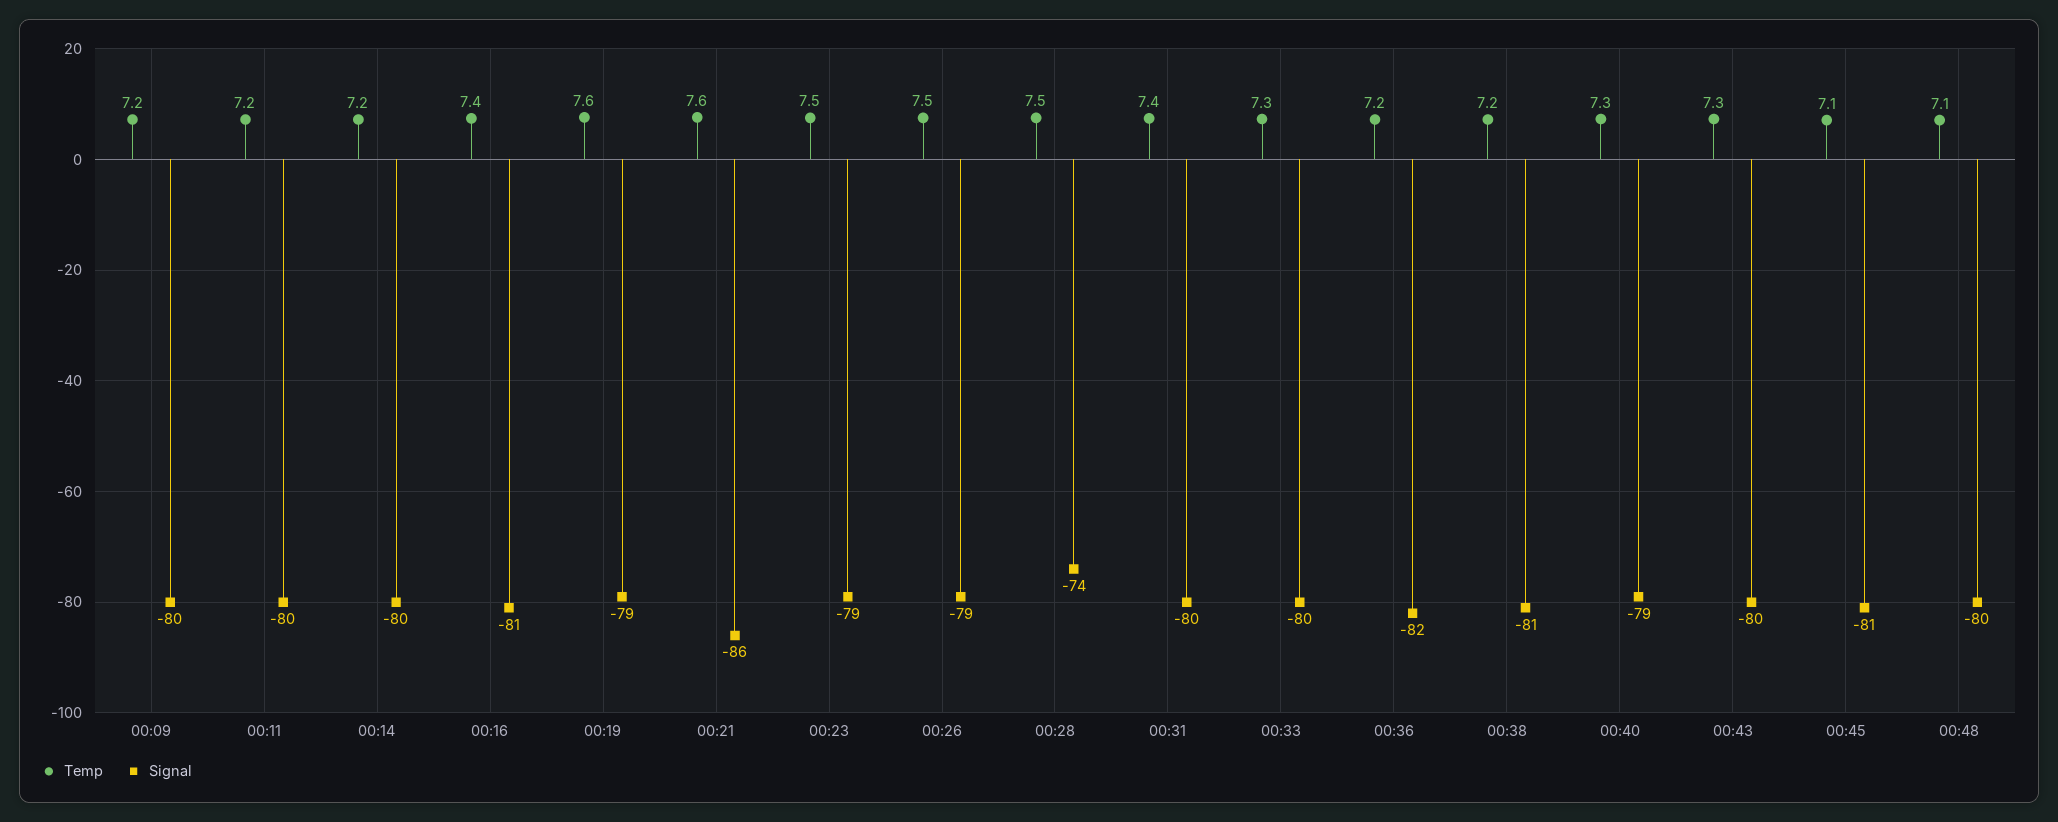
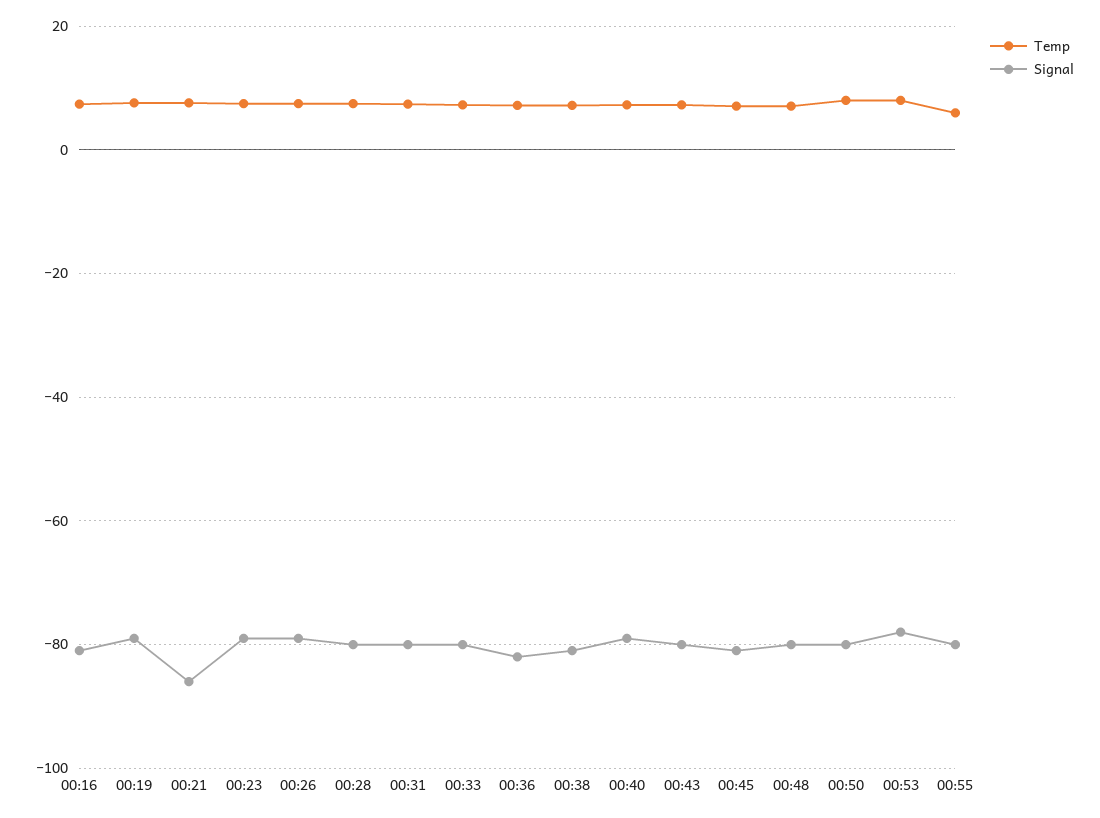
Temp, 00:09: 7.2 -> none
Signal, 00:09: -80 -> none
Temp, 00:11: 7.2 -> none
Signal, 00:11: -80 -> none
Temp, 00:14: 7.2 -> none
Signal, 00:14: -80 -> none
Signal, 00:28: -74 -> -80
Temp, 00:50: none -> 8
Signal, 00:50: none -> -80
Temp, 00:53: none -> 8
Signal, 00:53: none -> -78
Temp, 00:55: none -> 6
Signal, 00:55: none -> -80

